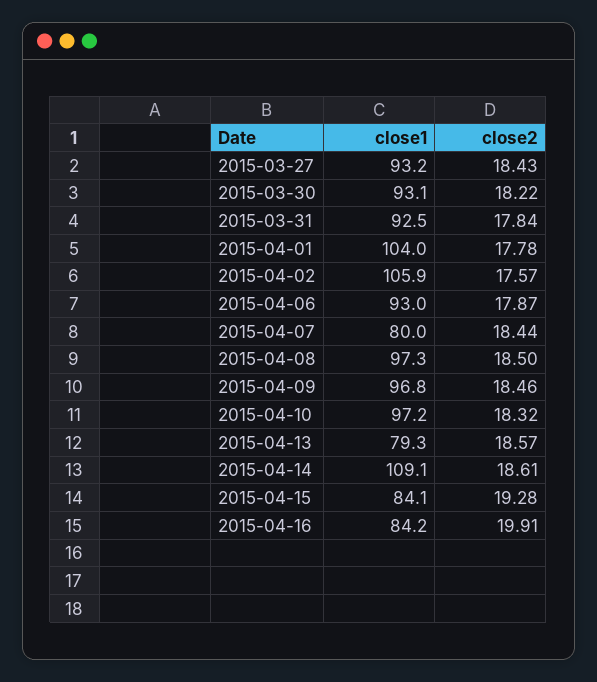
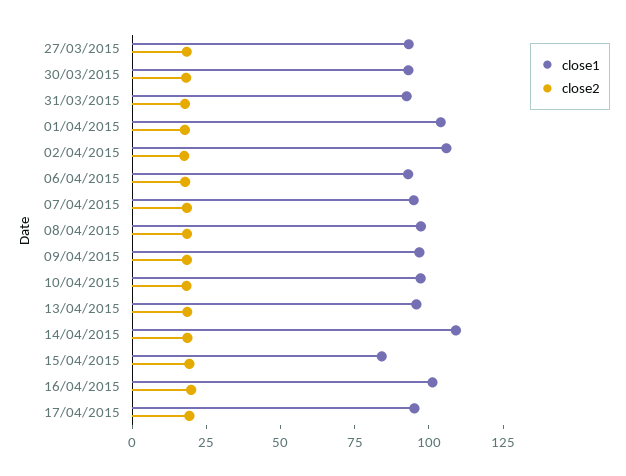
close1, 2015-04-07: 80 -> 95
close1, 2015-04-13: 79.3 -> 95
close1, 2015-04-16: 84.2 -> 100
close1, 17/04/2015: none -> 95
close2, 17/04/2015: none -> 20

